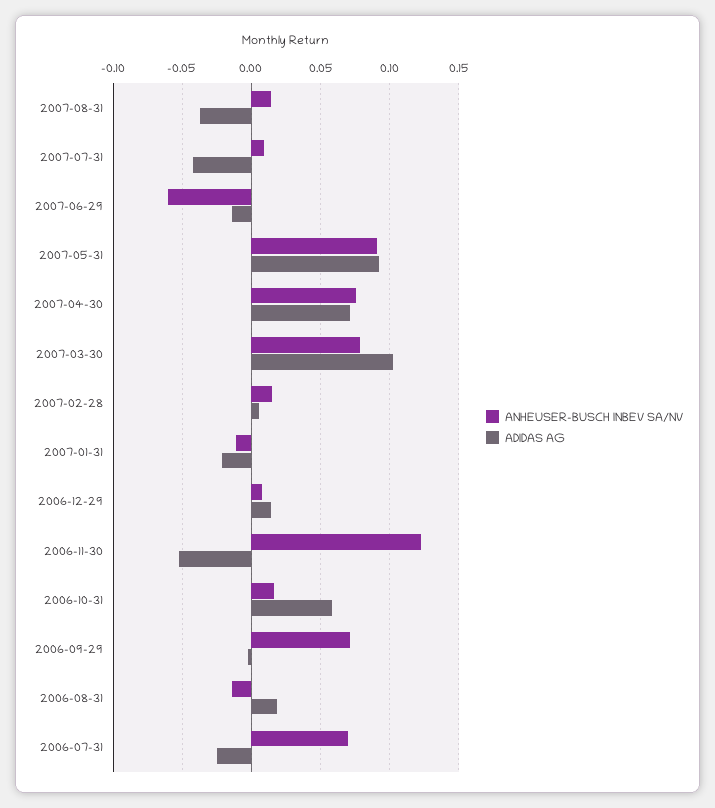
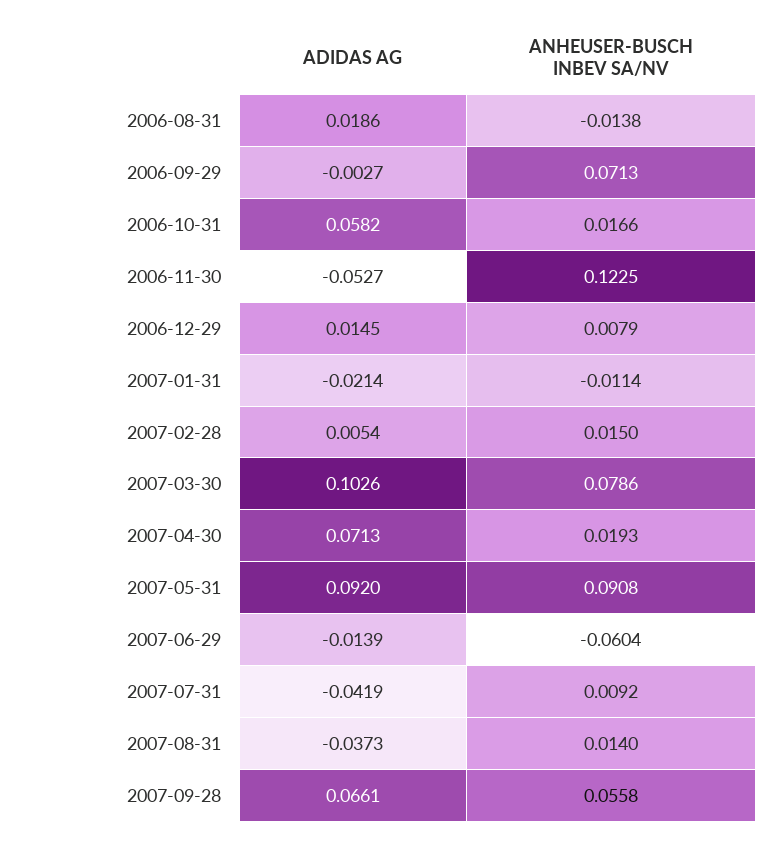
ANHEUSER-BUSCH INBEV SA/NV, 2007-04-30: 0.075 -> 0.0193
ANHEUSER-BUSCH INBEV SA/NV, 2006-07-31: 0.07 -> none
ADIDAS AG, 2006-07-31: -0.025 -> none
ADIDAS AG, 2007-09-28: none -> 0.0661
ANHEUSER-BUSCH INBEV SA/NV, 2007-09-28: none -> 0.0558

